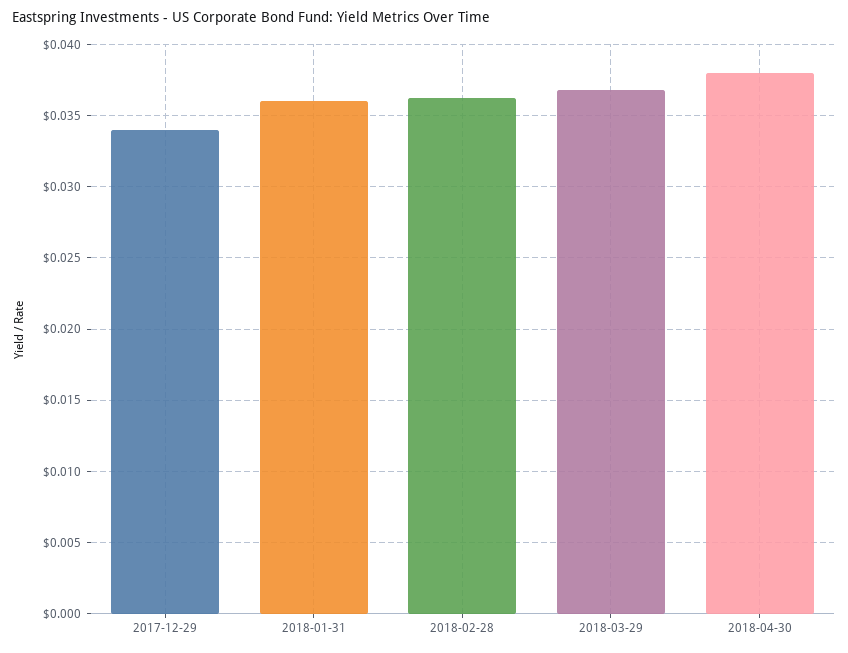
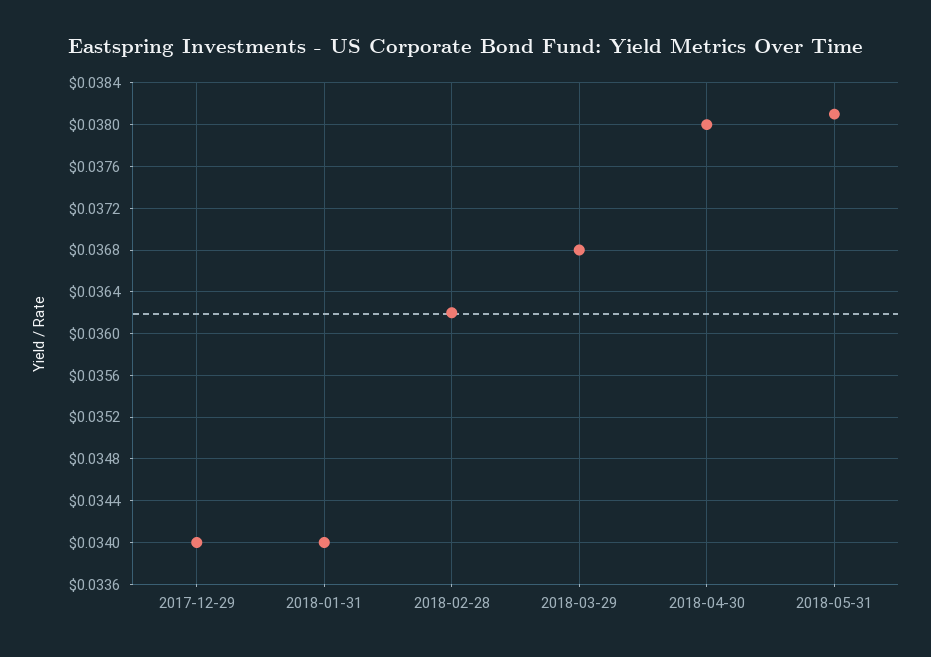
2018-01-31: 0.036 -> 0.034
2018-05-31: none -> 0.0381

